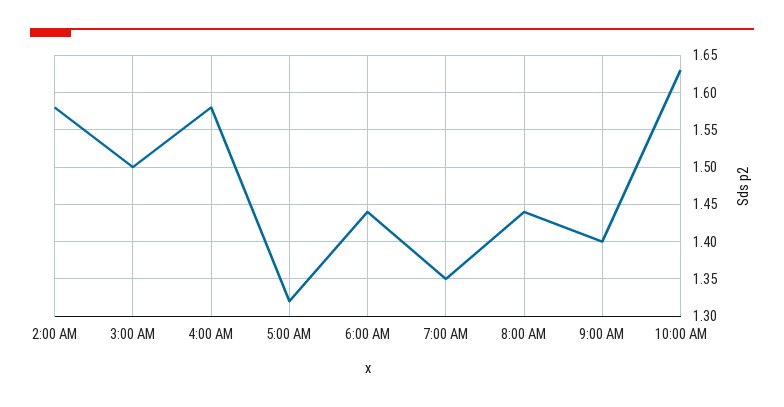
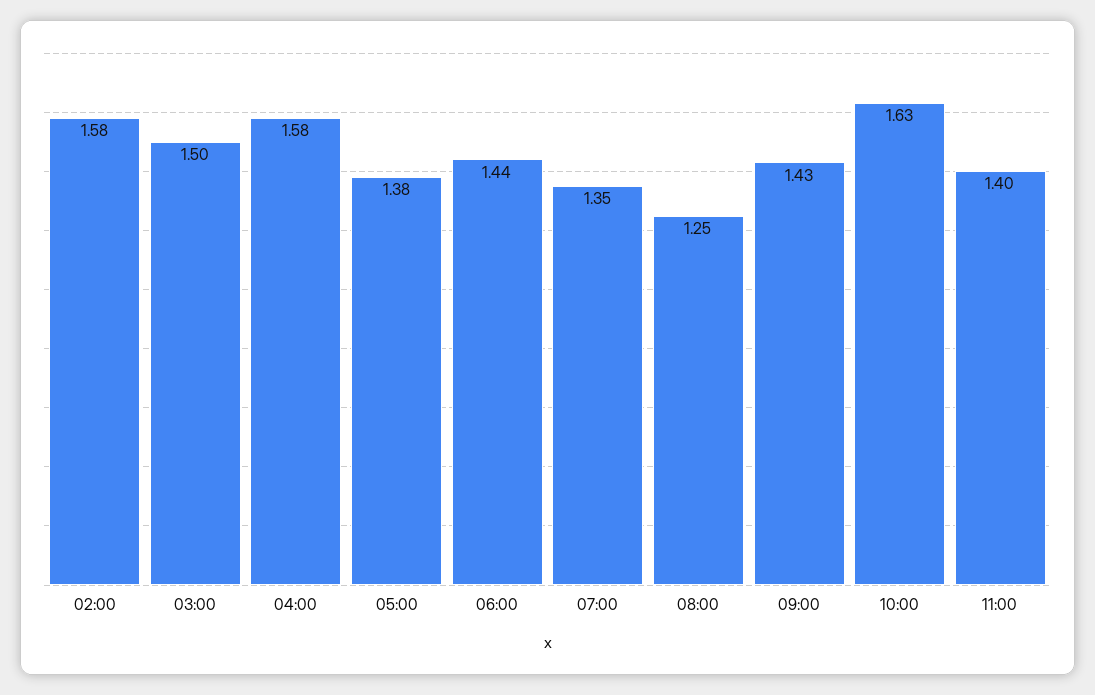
5:00 AM: 1.32 -> 1.38
8:00 AM: 1.44 -> 1.25
9:00 AM: 1.4 -> 1.43
11:00: none -> 1.4

